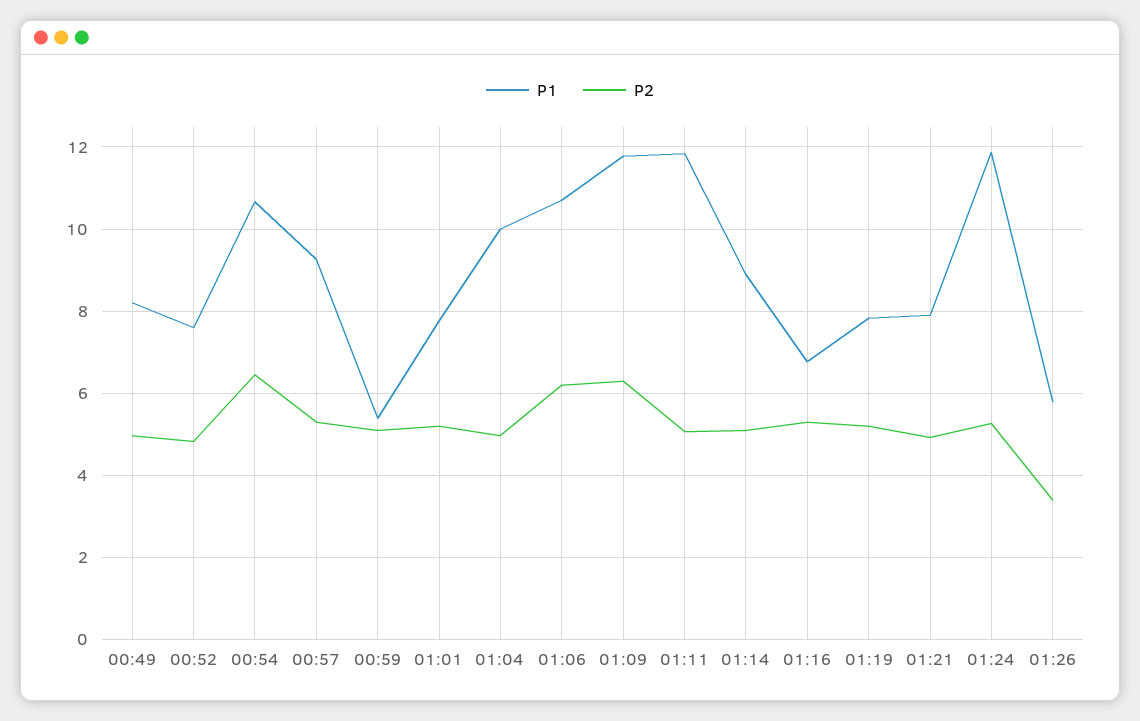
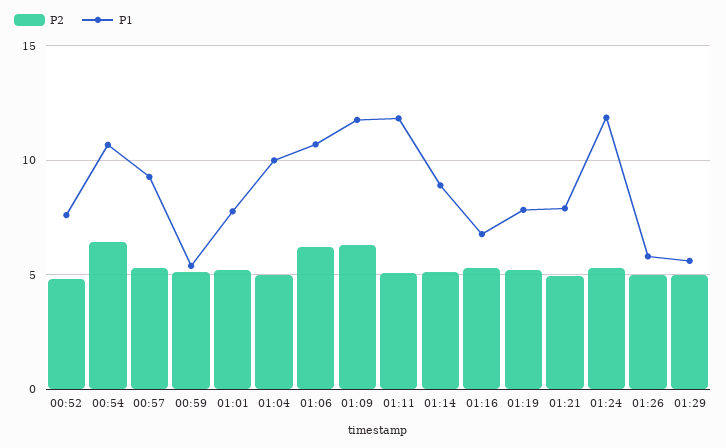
P1, 00:49: 8.2 -> none
P2, 00:49: 5 -> none
P2, 01:26: 3.4 -> 5
P2, 01:29: none -> 5
P1, 01:29: none -> 5.5

